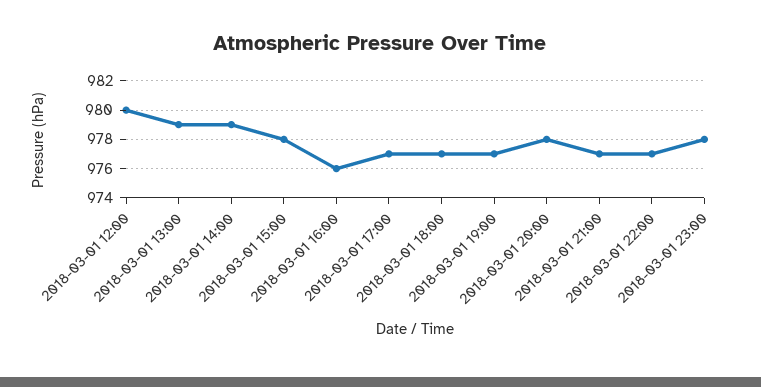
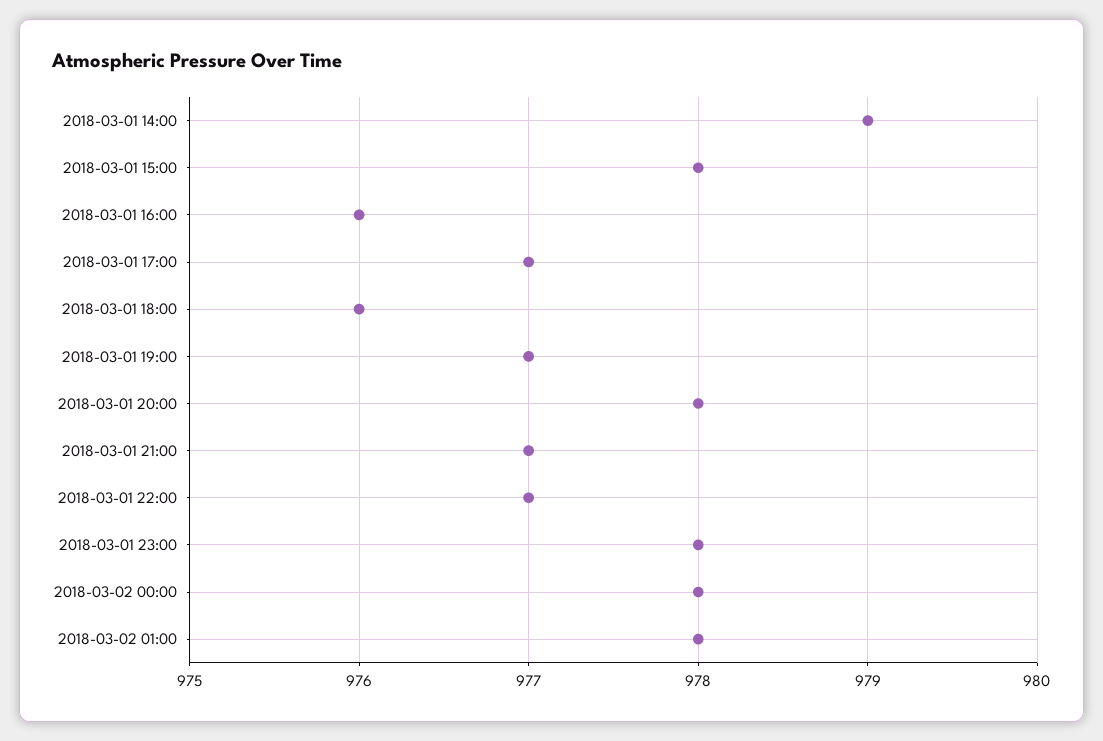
2018-03-01 12:00: 980 -> none
2018-03-01 13:00: 979 -> none
2018-03-01 18:00: 977 -> 976
2018-03-02 00:00: none -> 978
2018-03-02 01:00: none -> 978

